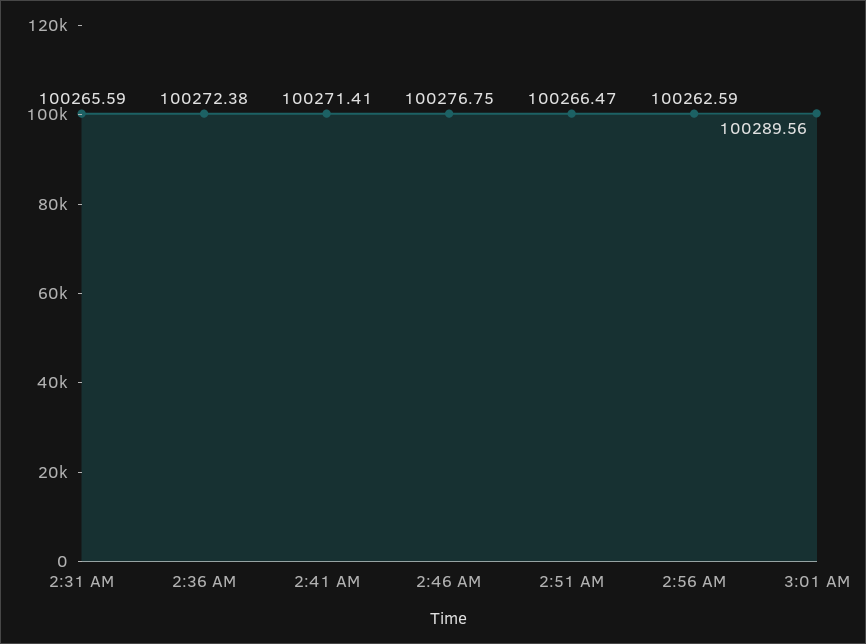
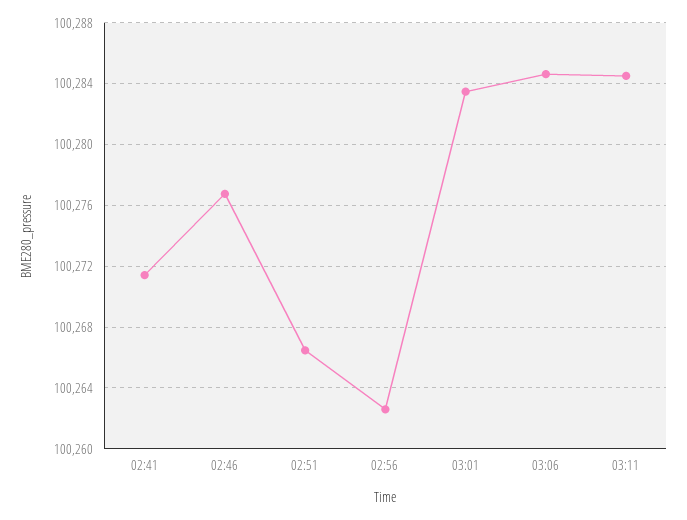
2:31 AM: 100265.59 -> none
2:36 AM: 100272.38 -> none
3:01 AM: 100289.56 -> 100283.5
03:06: none -> 100284.5
03:11: none -> 100284.5

